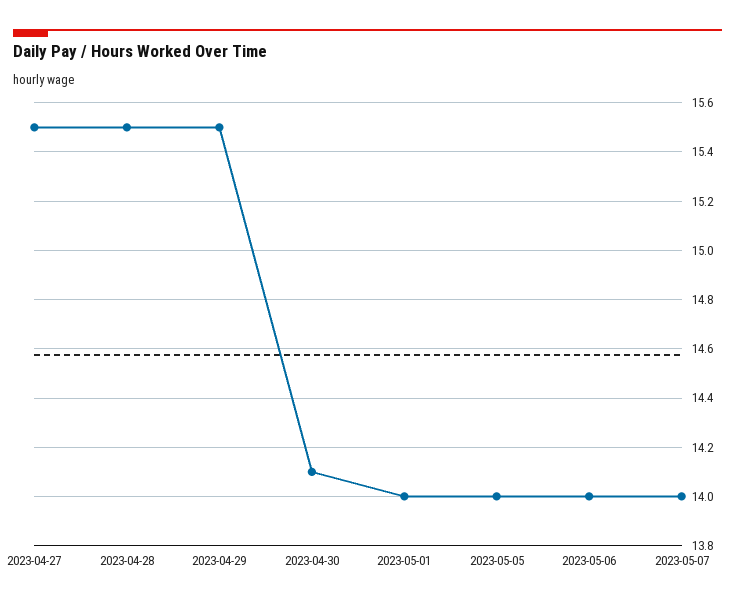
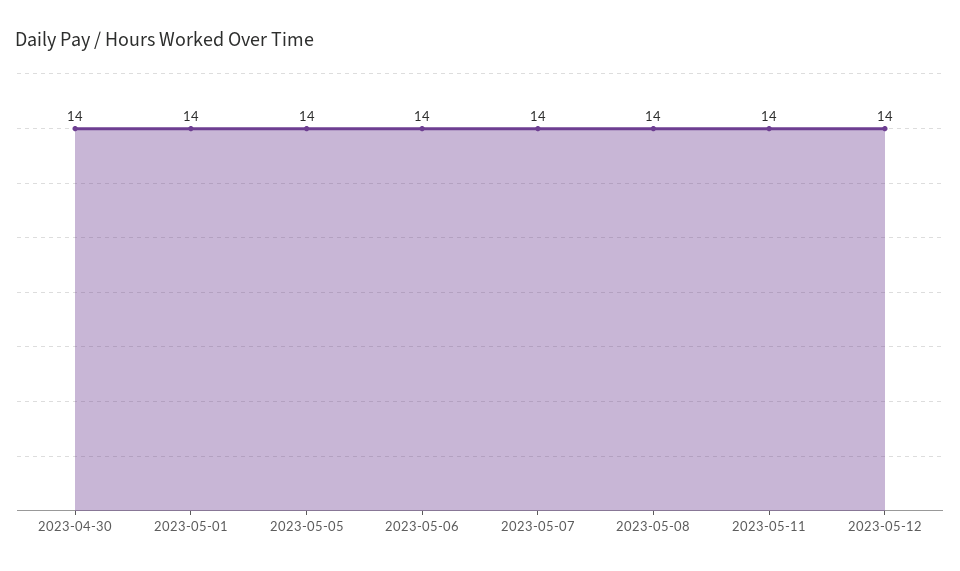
2023-04-27: 15.5 -> none
2023-04-28: 15.5 -> none
2023-04-29: 15.5 -> none
2023-04-30: 14.1 -> 14
2023-05-08: none -> 14
2023-05-11: none -> 14
2023-05-12: none -> 14

